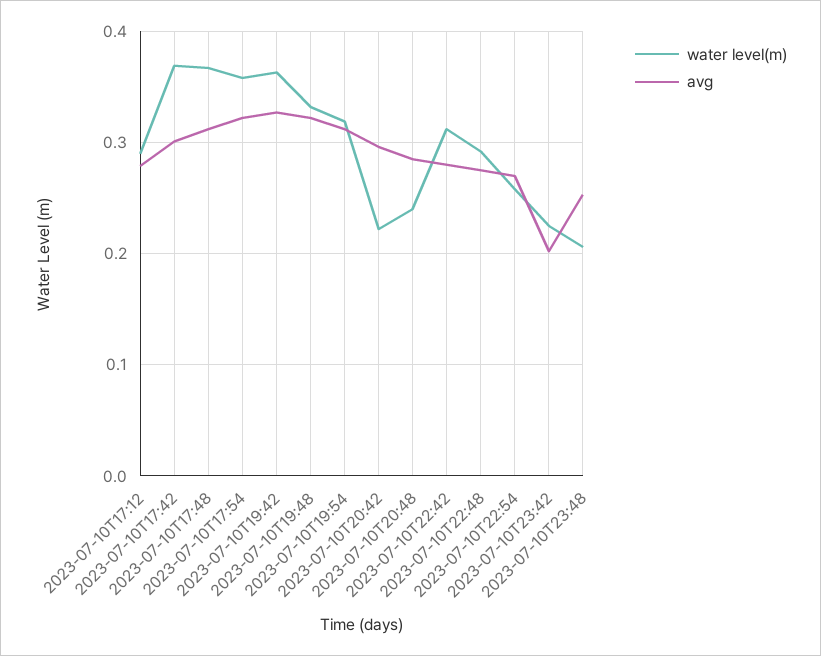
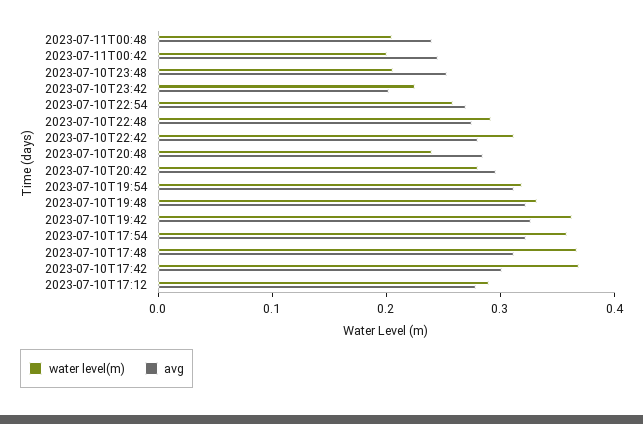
water level(m), 2023-07-10T20:42: 0.22 -> 0.28
water level(m), 2023-07-11T00:48: none -> 0.2
avg, 2023-07-11T00:48: none -> 0.24
water level(m), 2023-07-11T00:42: none -> 0.2
avg, 2023-07-11T00:42: none -> 0.24

